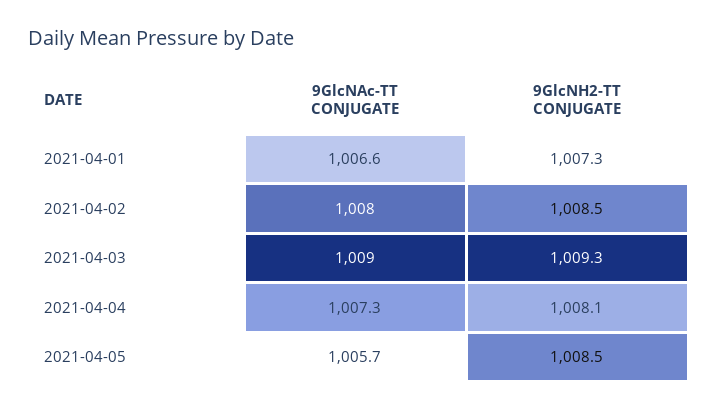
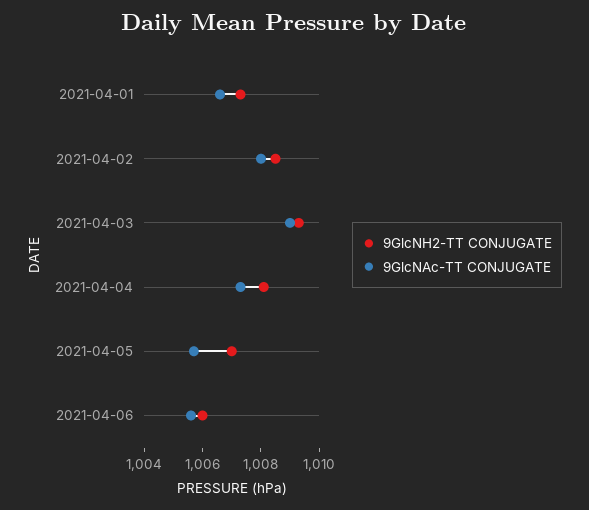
9GlcNH2-TT CONJUGATE, 2021-04-05: 1008.5 -> 1007
9GlcNH2-TT CONJUGATE, 2021-04-06: none -> 1006
9GlcNAc-TT CONJUGATE, 2021-04-06: none -> 1005.5

